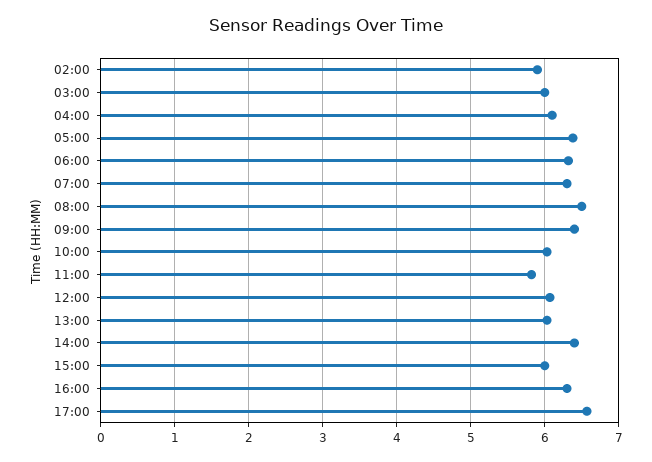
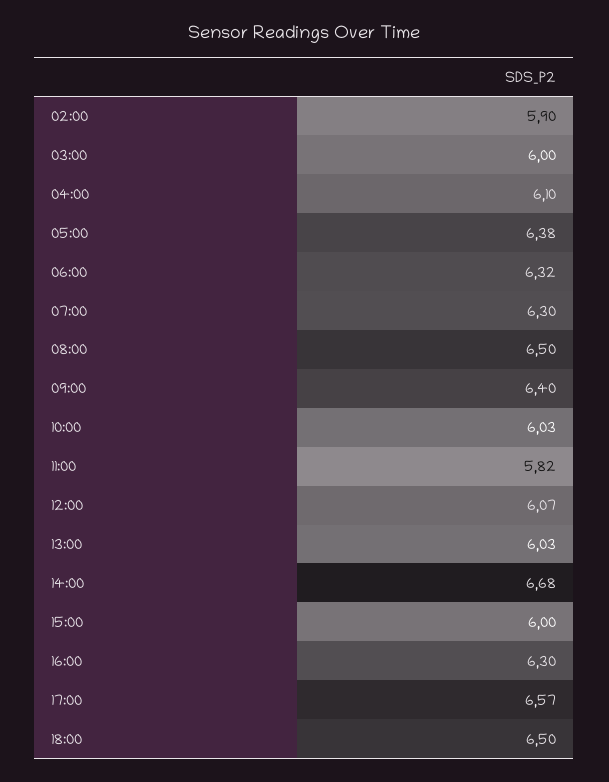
14:00: 6.4 -> 6.68
18:00: none -> 6.5

